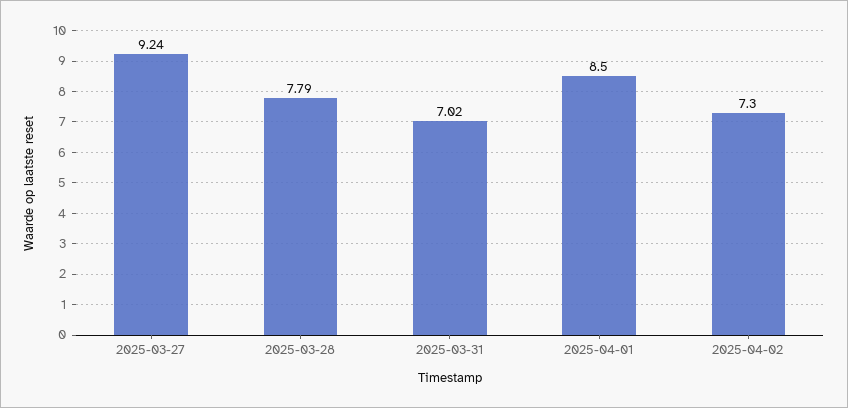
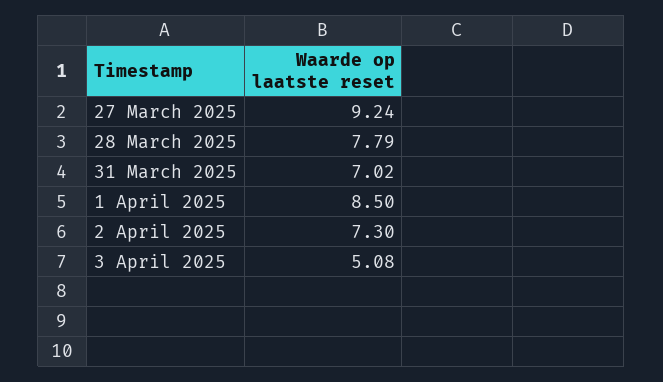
3 April 2025: none -> 5.08

